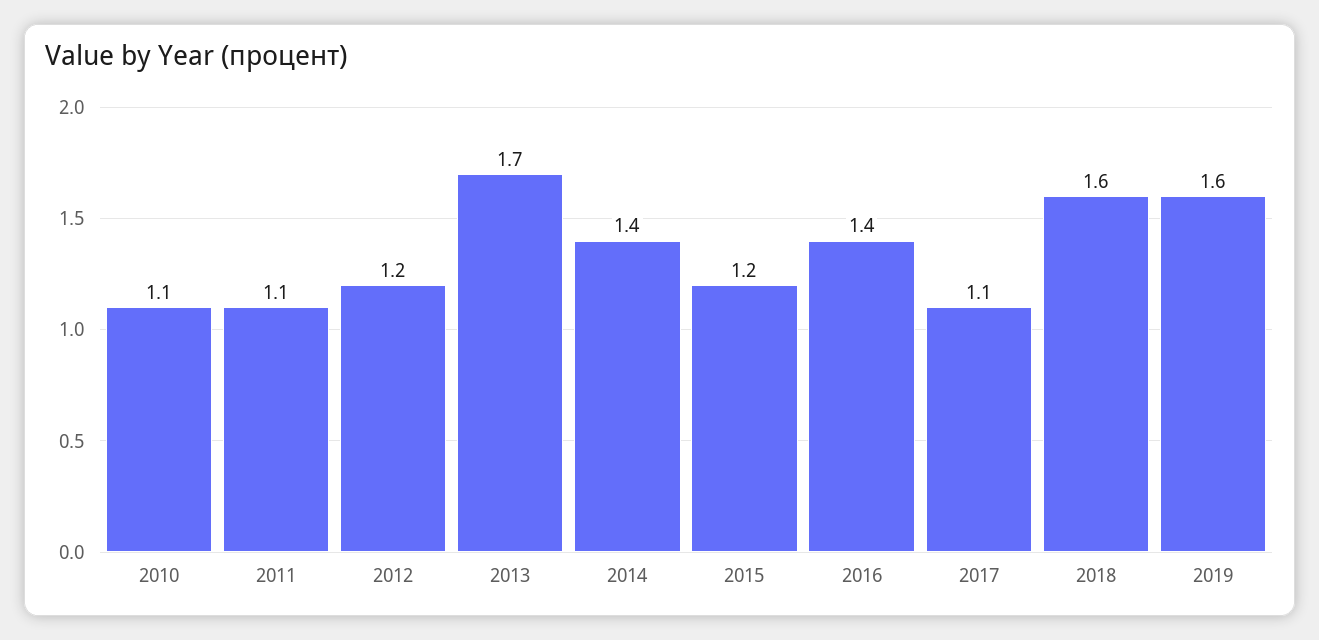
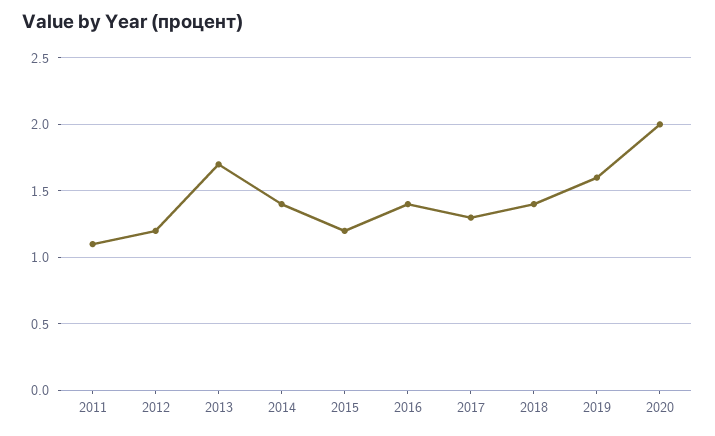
2010: 1.1 -> none
2017: 1.1 -> 1.3
2018: 1.6 -> 1.4
2020: none -> 2

